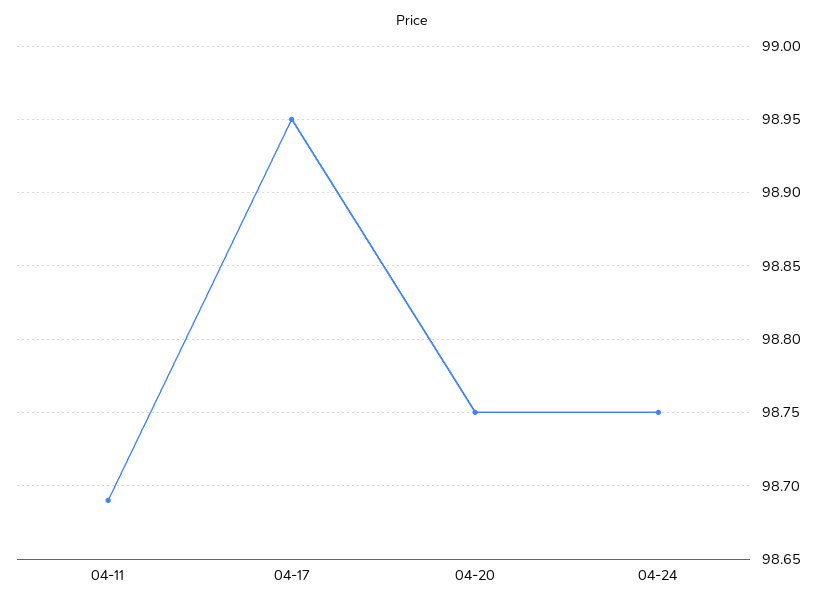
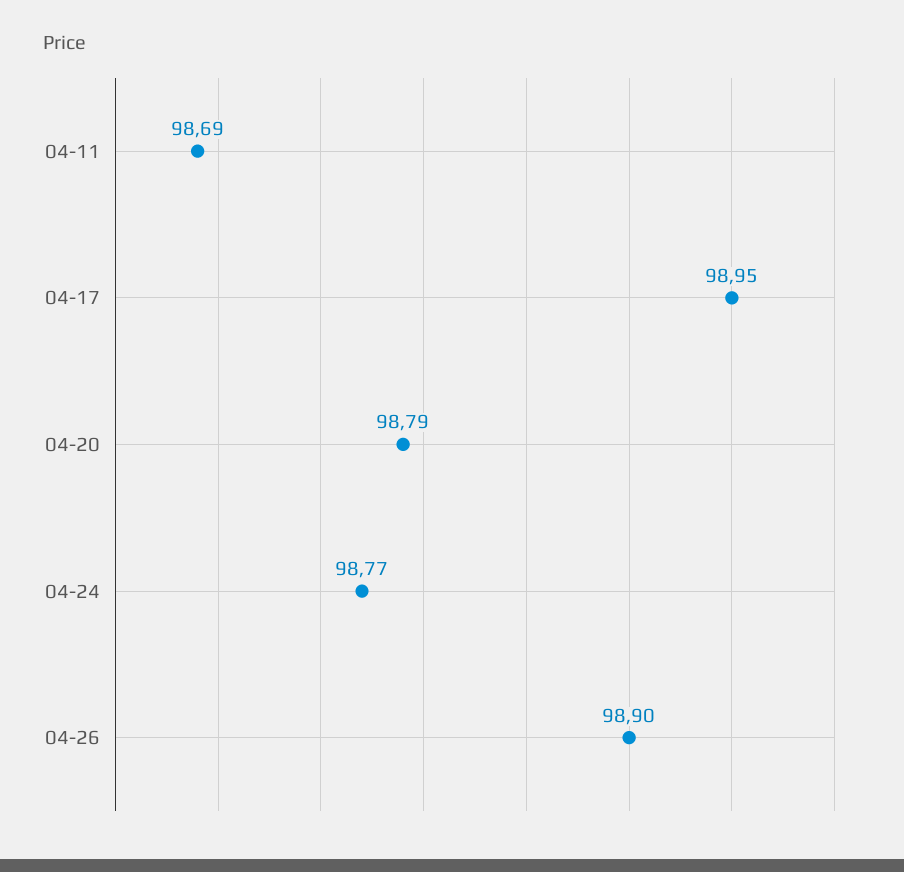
04-20: 98.75 -> 98.79
04-24: 98.75 -> 98.77
04-26: none -> 98.9

